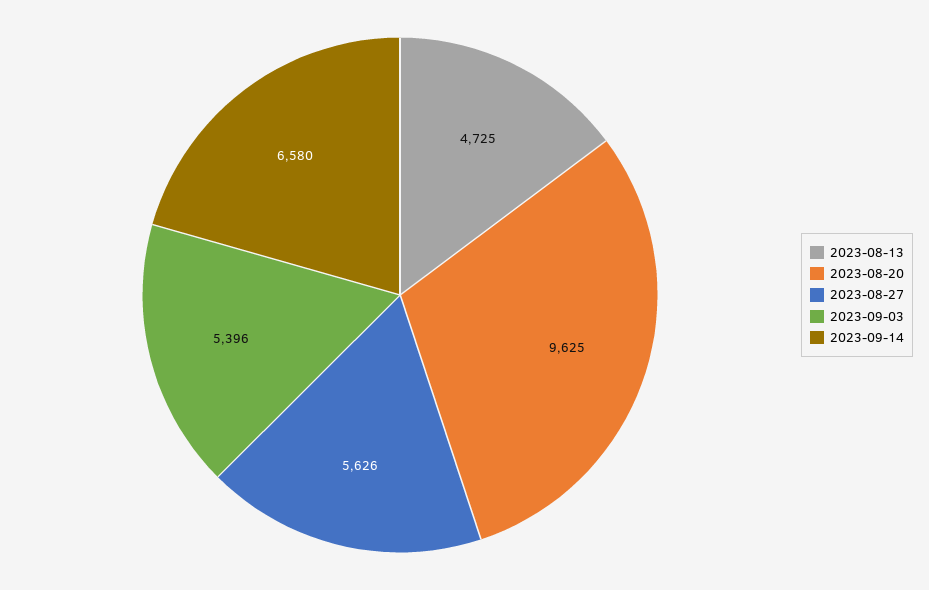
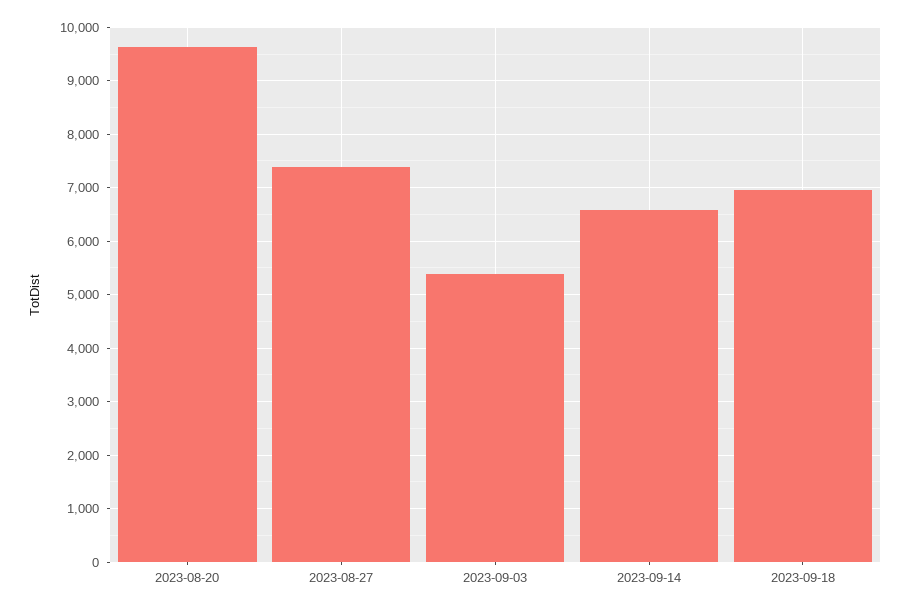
2023-08-13: 4725 -> none
2023-08-27: 5626 -> 7400
2023-09-18: none -> 7000

